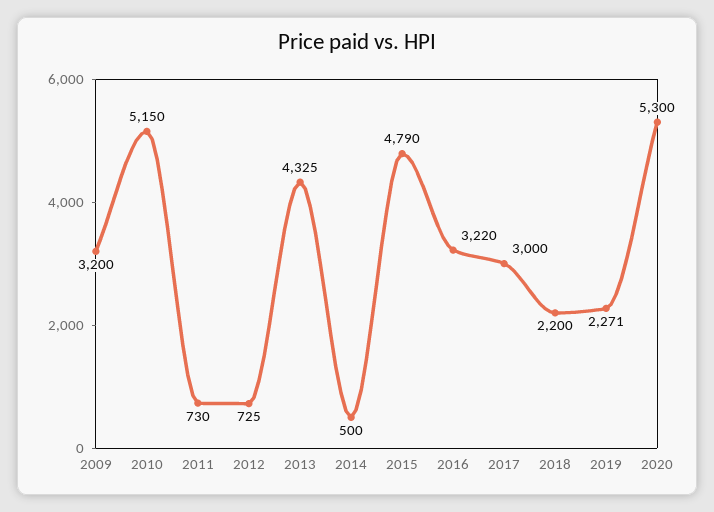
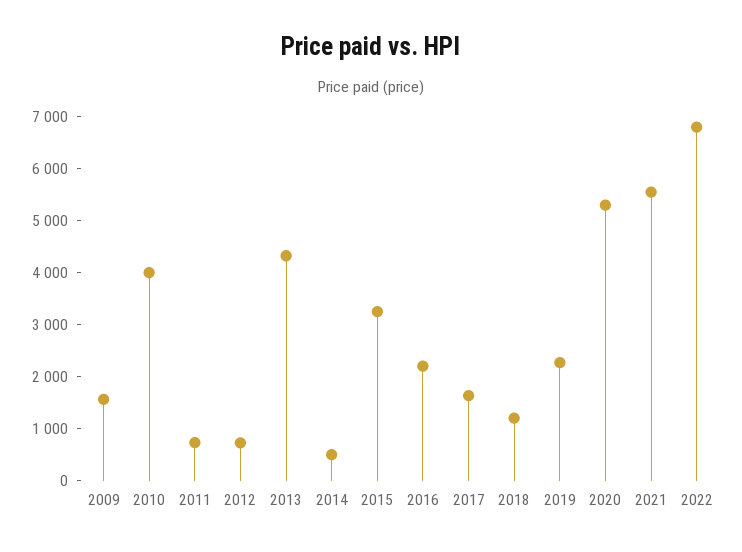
2009: 3200 -> 1600
2010: 5150 -> 4000
2015: 4790 -> 3200
2016: 3220 -> 2200
2017: 3000 -> 1600
2018: 2200 -> 1200
2021: none -> 5600
2022: none -> 6800

